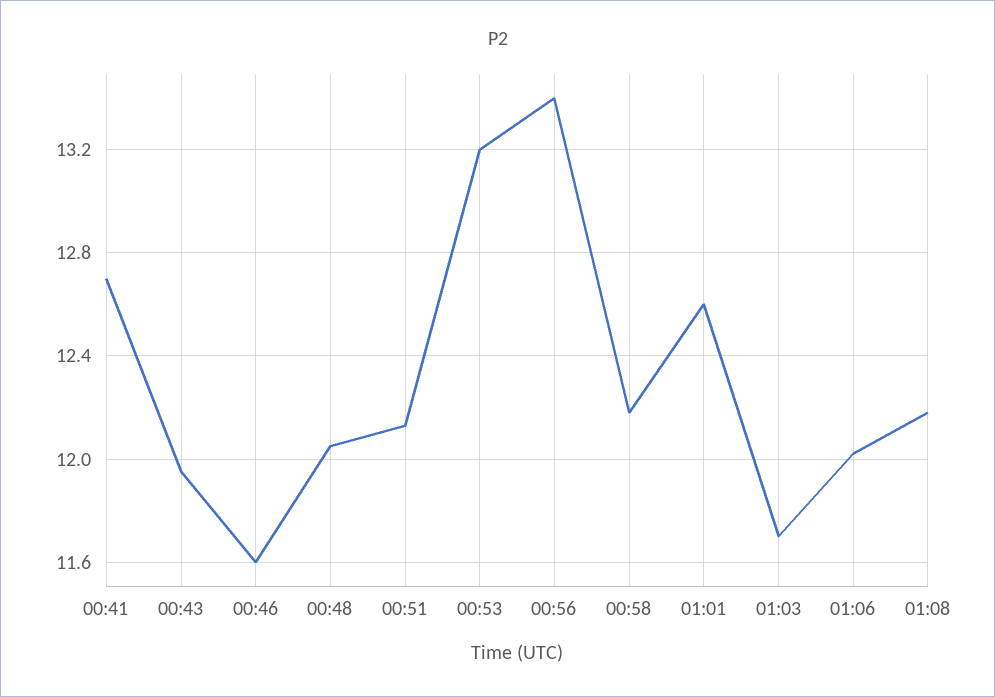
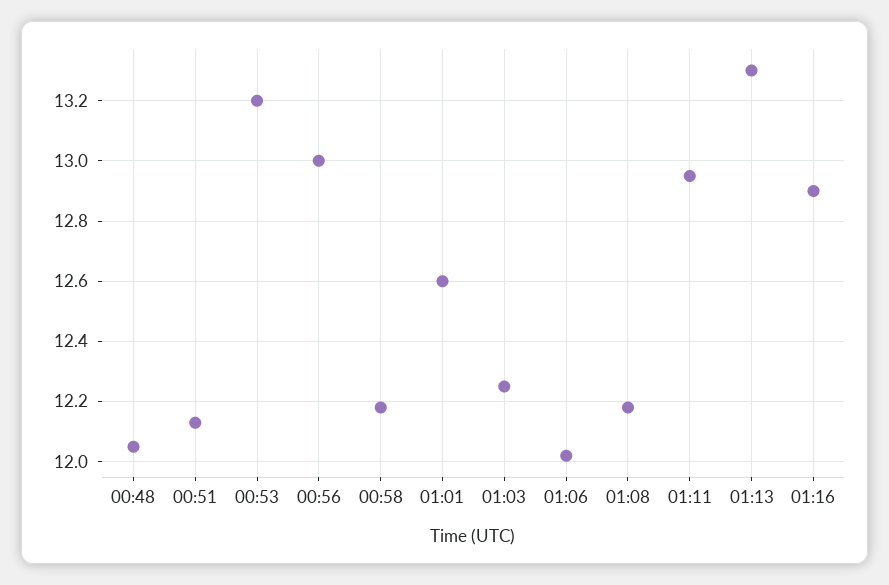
00:41: 12.7 -> none
00:43: 11.95 -> none
00:46: 11.6 -> none
00:56: 13.4 -> 13
01:03: 11.7 -> 12.25
01:11: none -> 12.95
01:13: none -> 13.3
01:16: none -> 12.9

